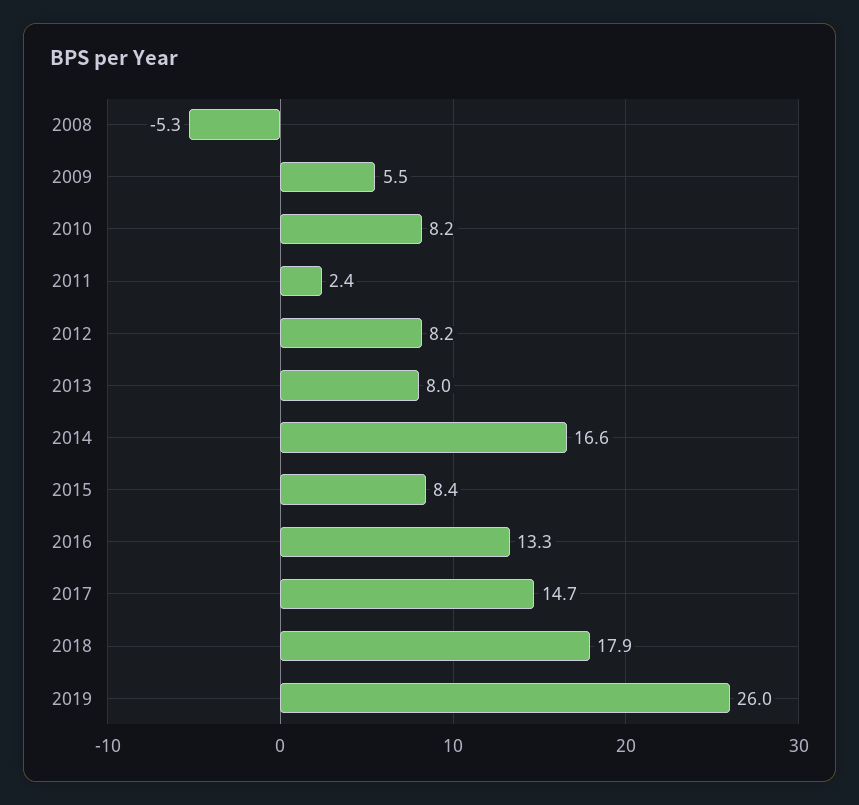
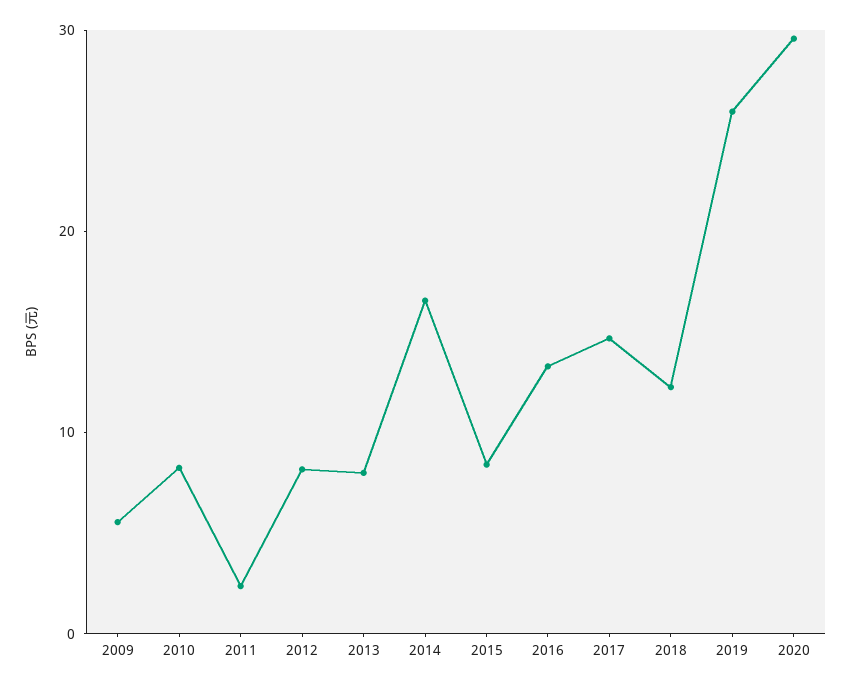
2008: -5.3 -> none
2018: 17.9 -> 12
2020: none -> 30

